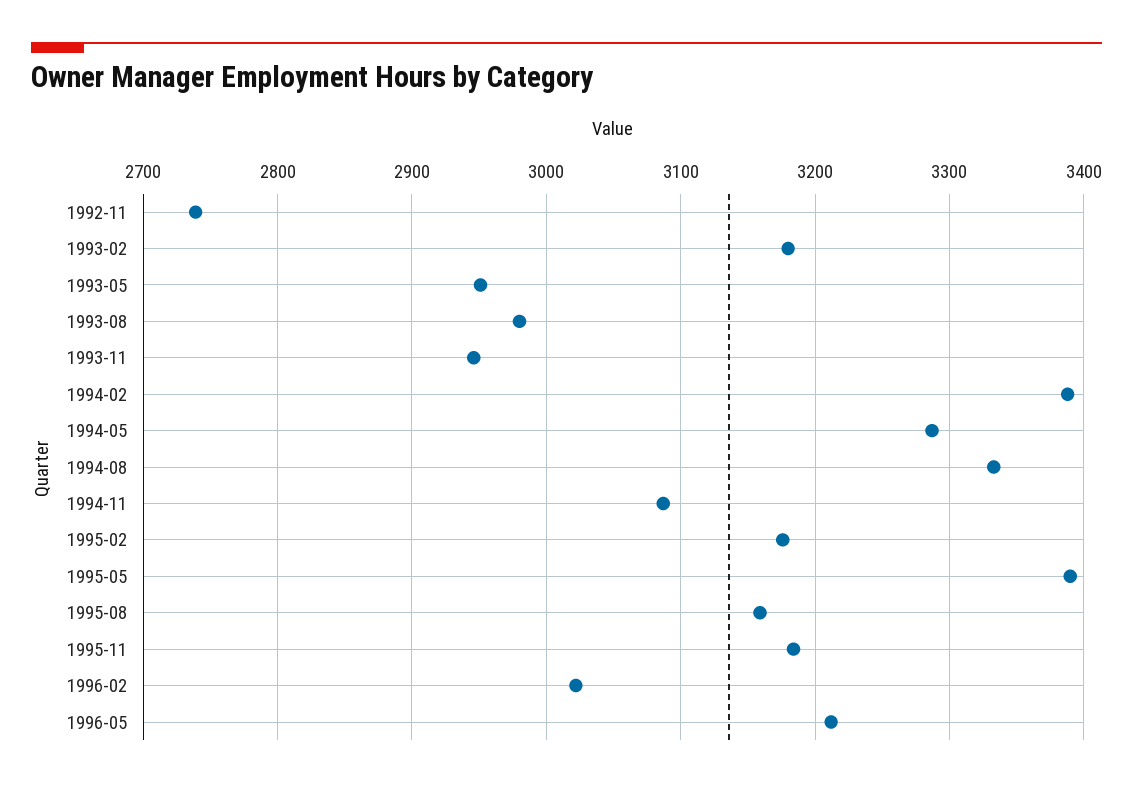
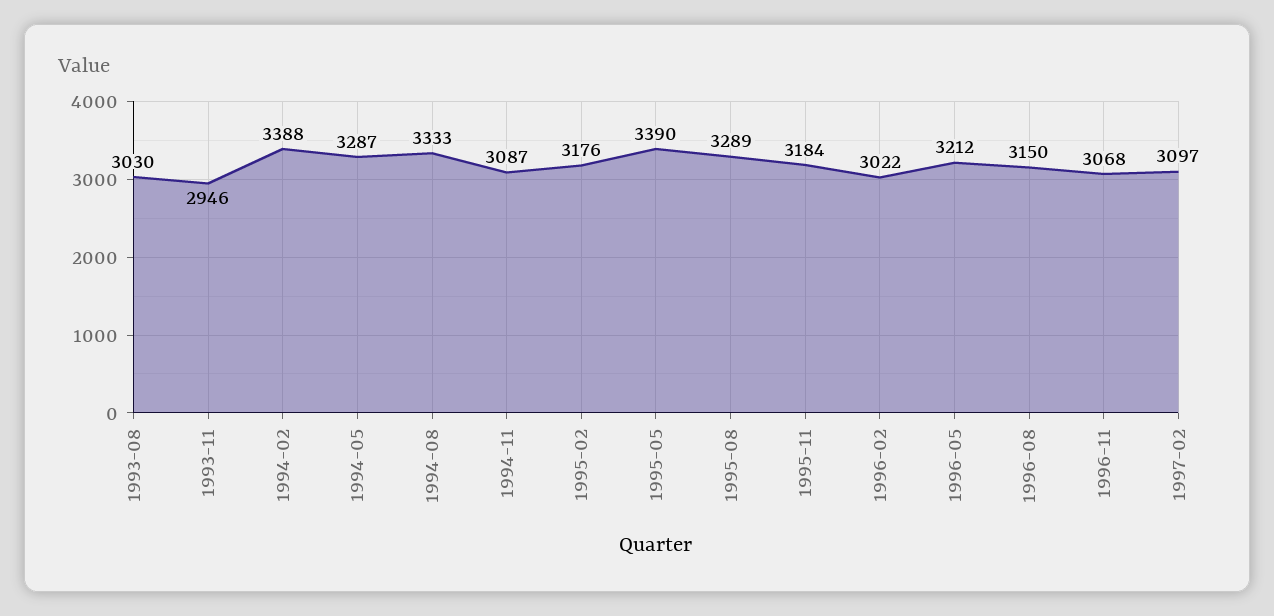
1992-11: 2740 -> none
1993-02: 3180 -> none
1993-05: 2950 -> none
1993-08: 2980 -> 3030
1995-08: 3160 -> 3289
1996-08: none -> 3150
1996-11: none -> 3068
1997-02: none -> 3097

